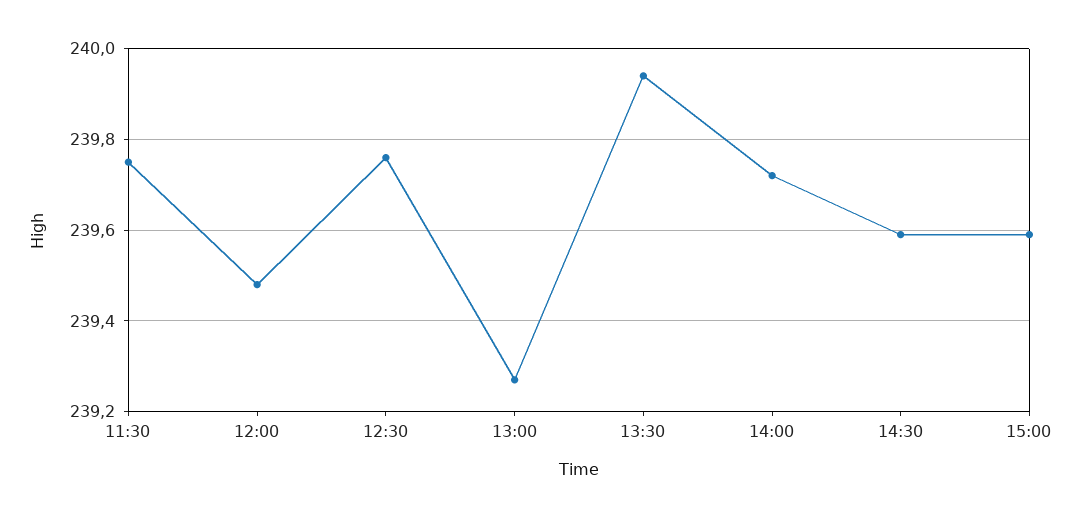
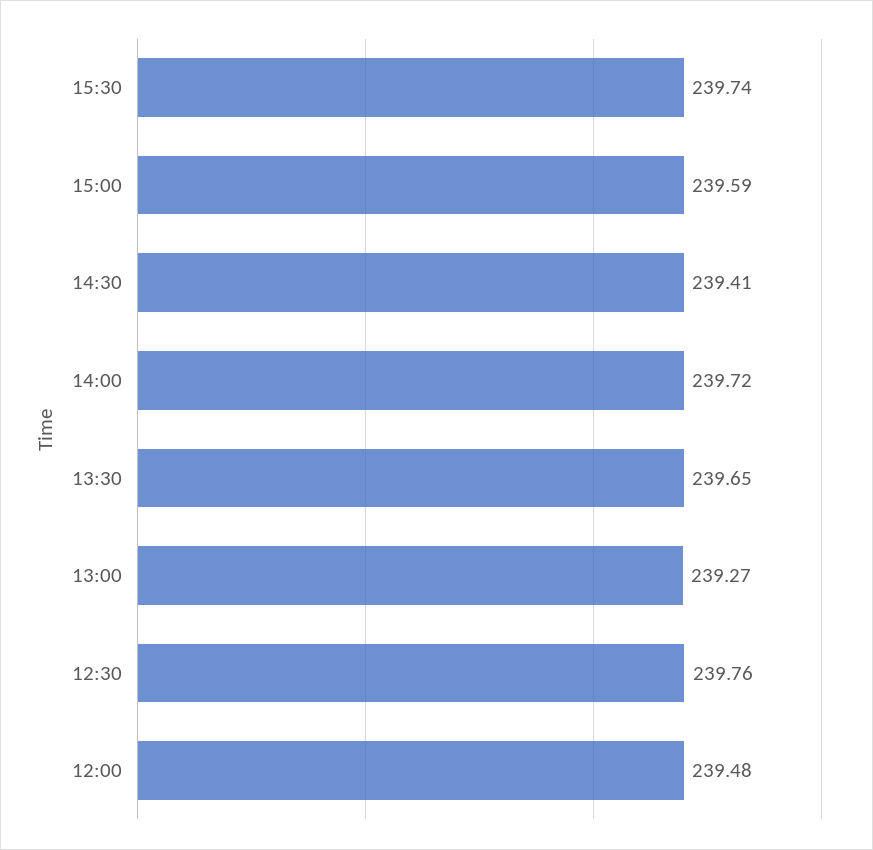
11:30: 239.75 -> none
13:30: 239.95 -> 239.65
14:30: 239.6 -> 239.41
15:30: none -> 239.74

